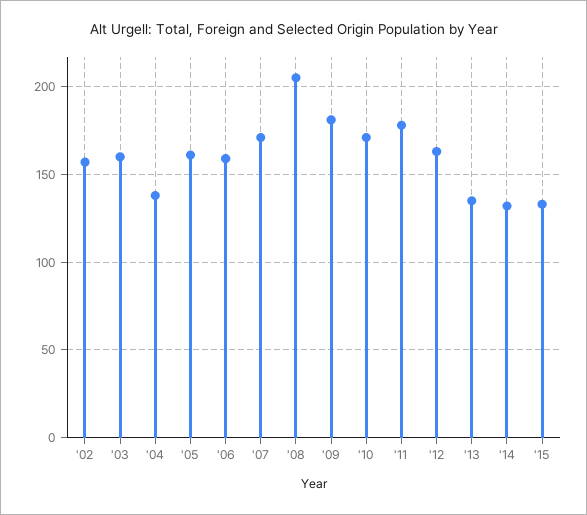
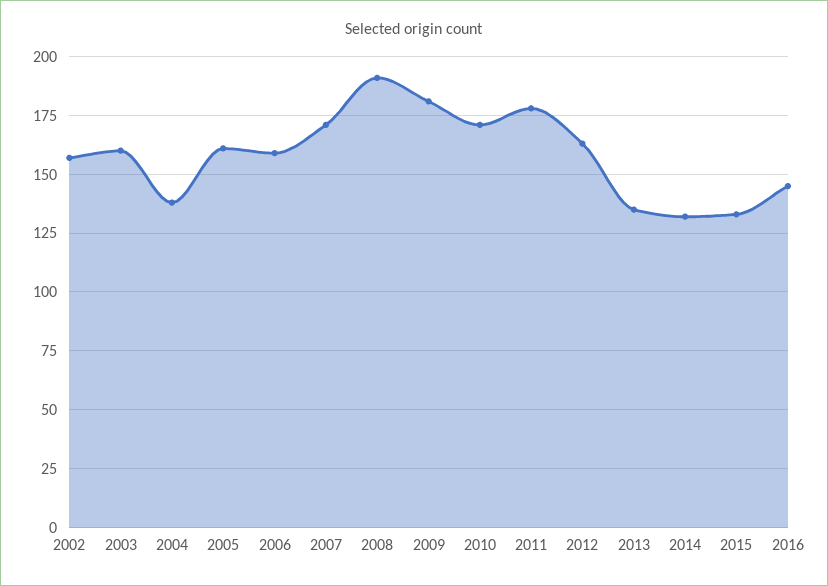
'08: 205 -> 190
2016: none -> 145

